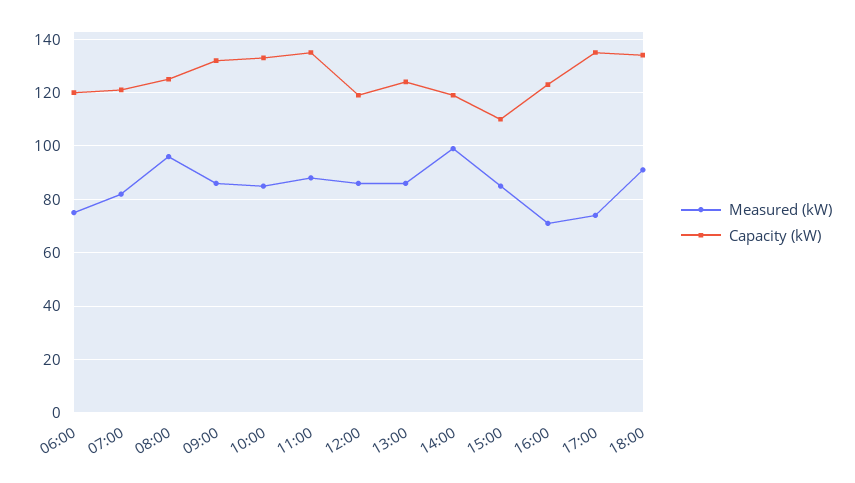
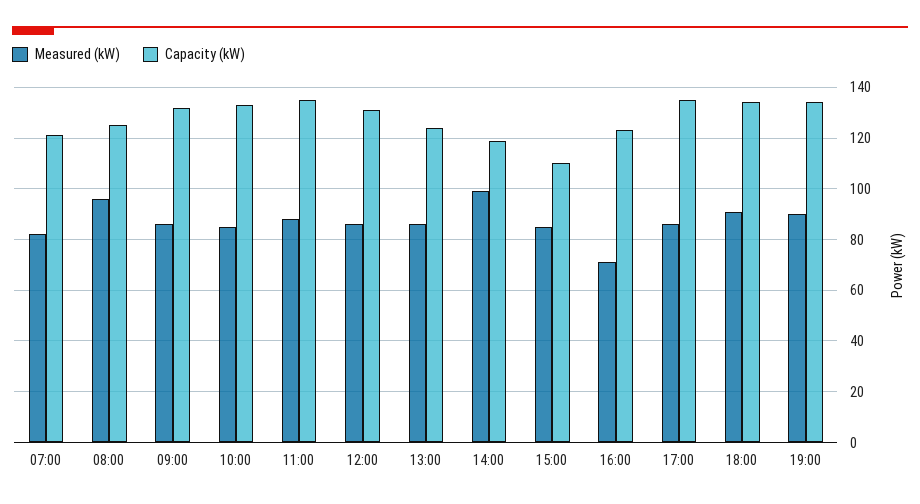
Measured (kW), 06:00: 75 -> none
Capacity (kW), 06:00: 120 -> none
Capacity (kW), 12:00: 120 -> 130
Measured (kW), 17:00: 75 -> 85
Measured (kW), 19:00: none -> 90
Capacity (kW), 19:00: none -> 135

